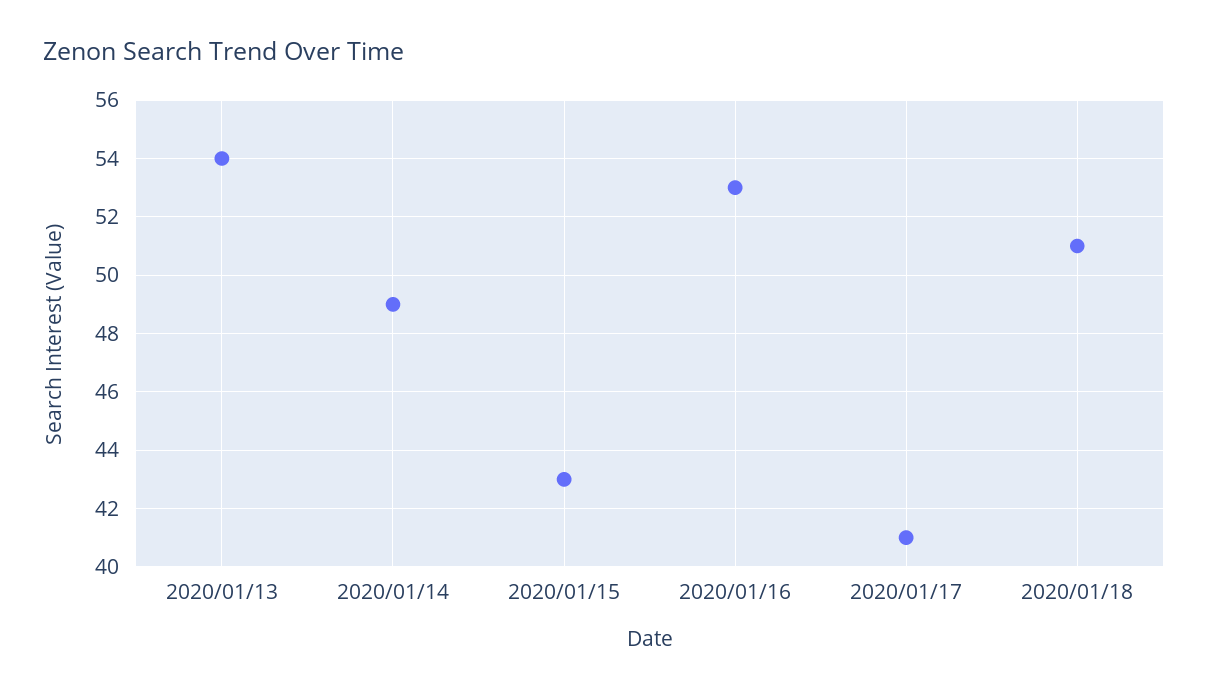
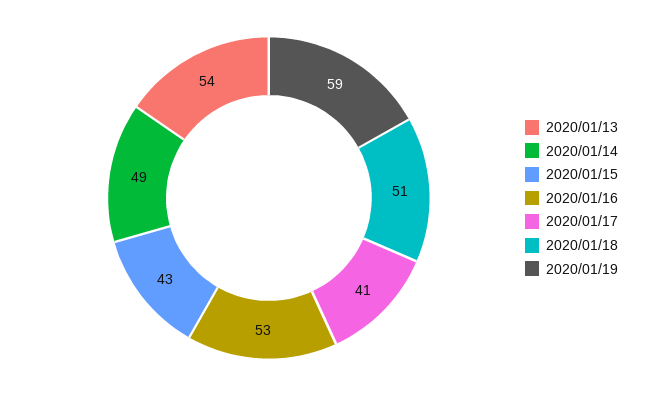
2020/01/19: none -> 59

